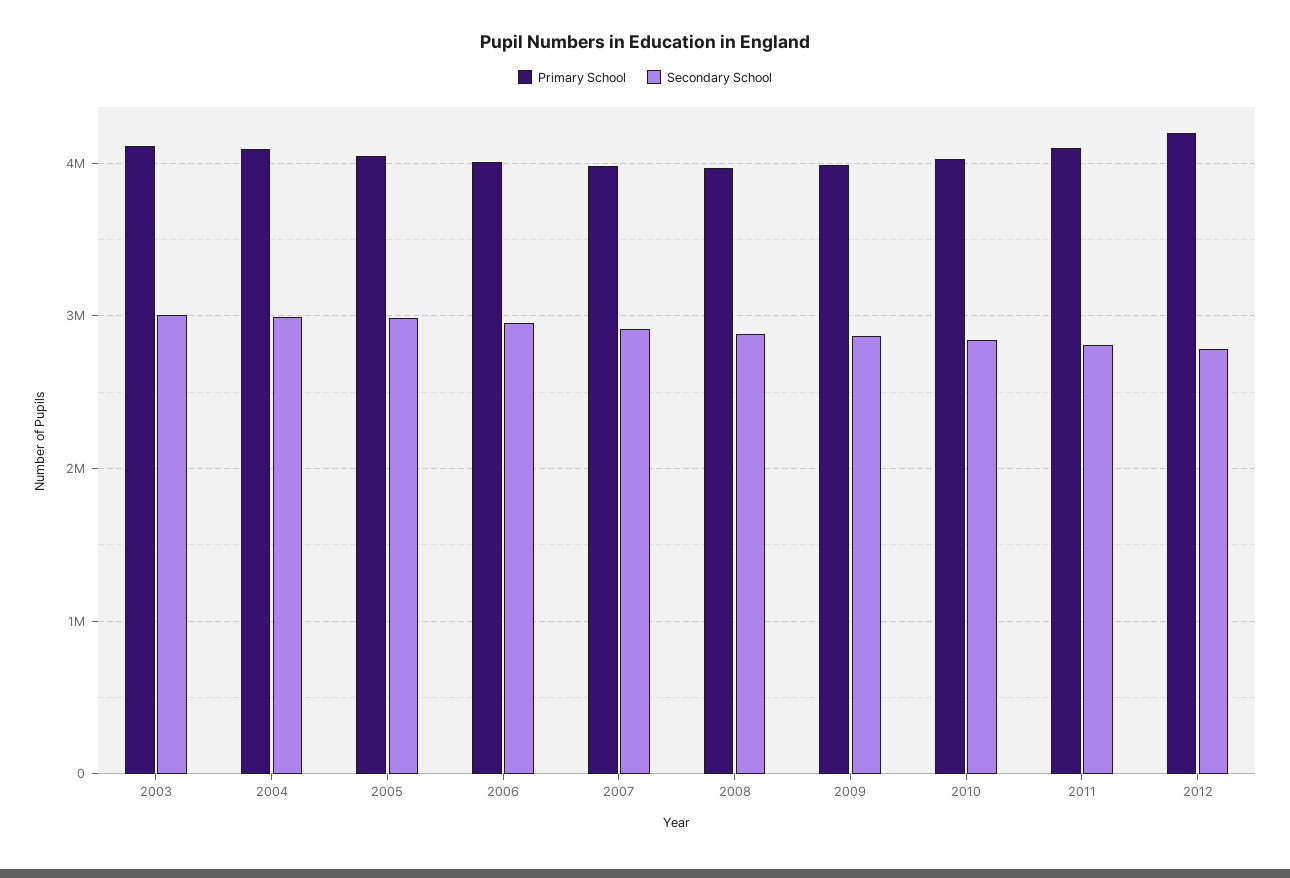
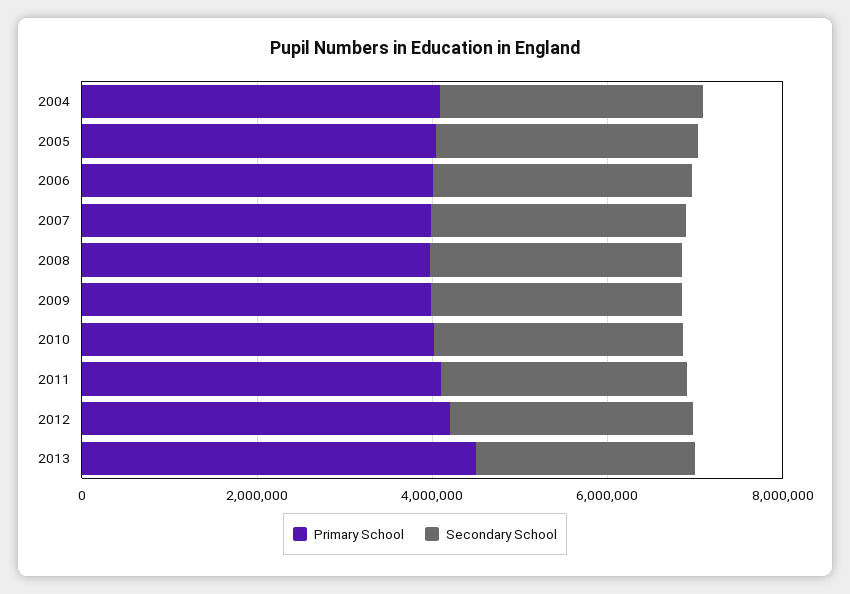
Primary School, 2003: 4100000 -> none
Secondary School, 2003: 3000000 -> none
Primary School, 2013: none -> 4500000
Secondary School, 2013: none -> 2500000

